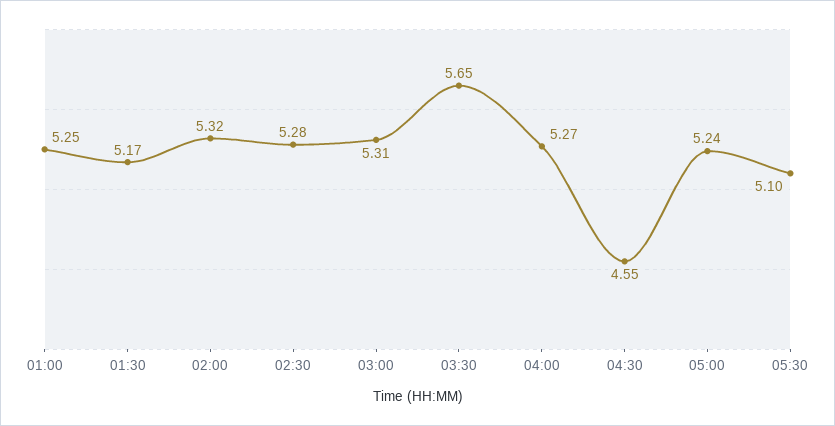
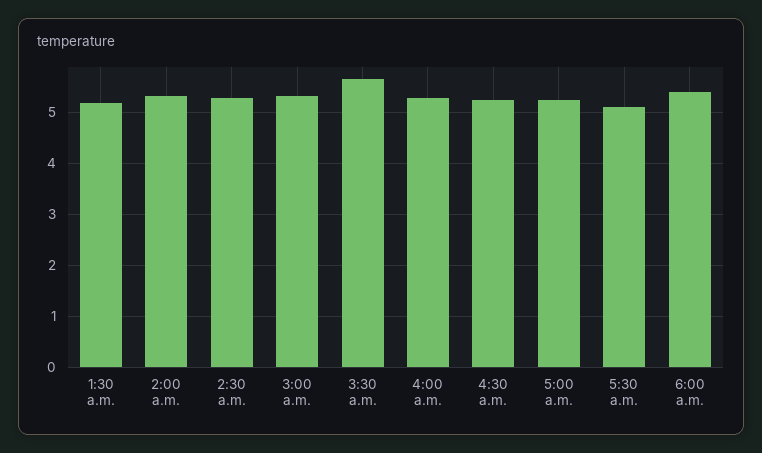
01:00: 5.25 -> none
04:30: 4.55 -> 5.2
6:00 a.m.: none -> 5.4

